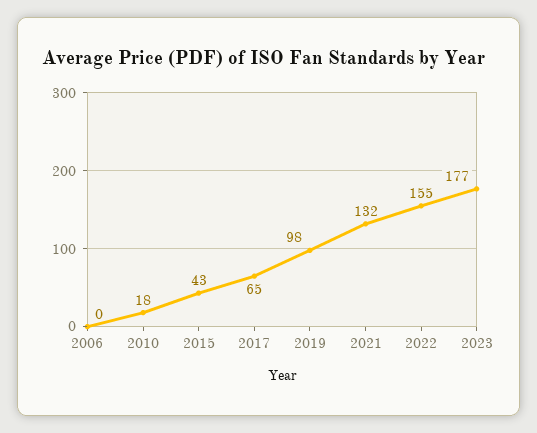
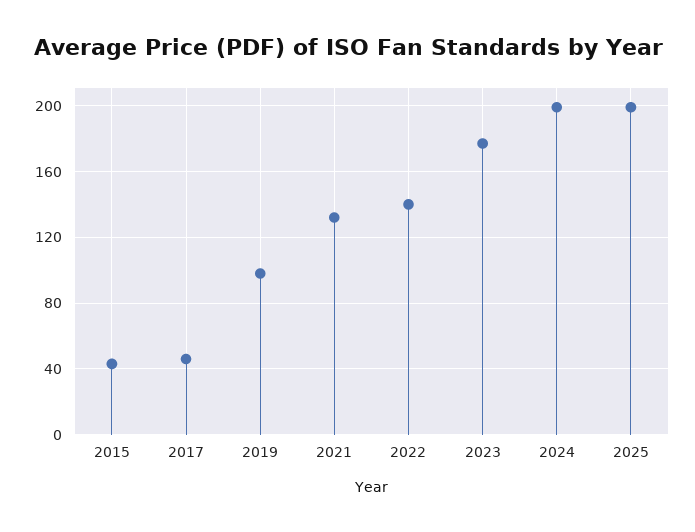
2006: 0 -> none
2010: 18 -> none
2017: 65 -> 45
2022: 155 -> 140
2024: none -> 200
2025: none -> 200

